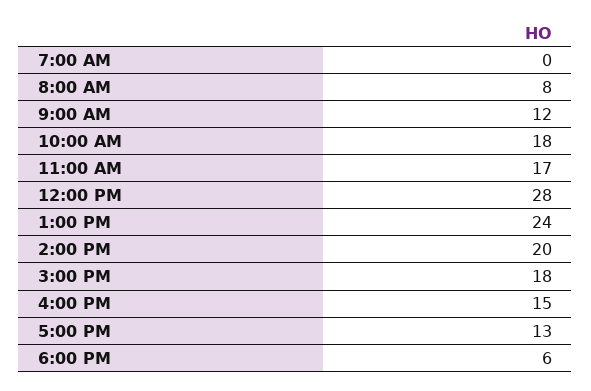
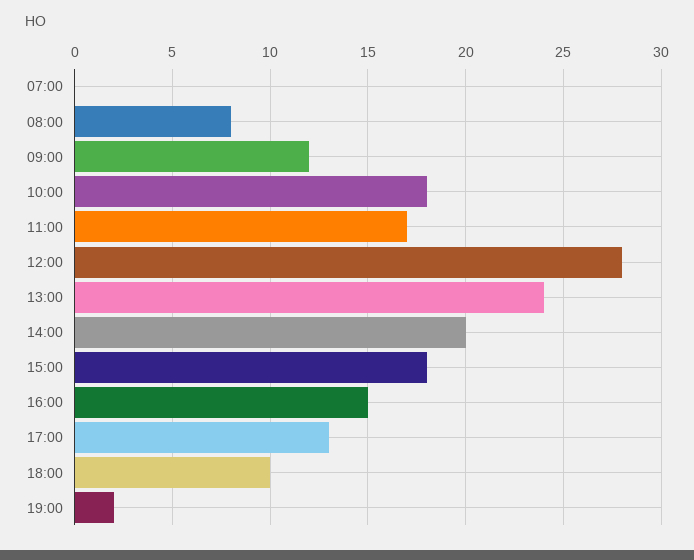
6:00 PM: 6 -> 10
19:00: none -> 2

